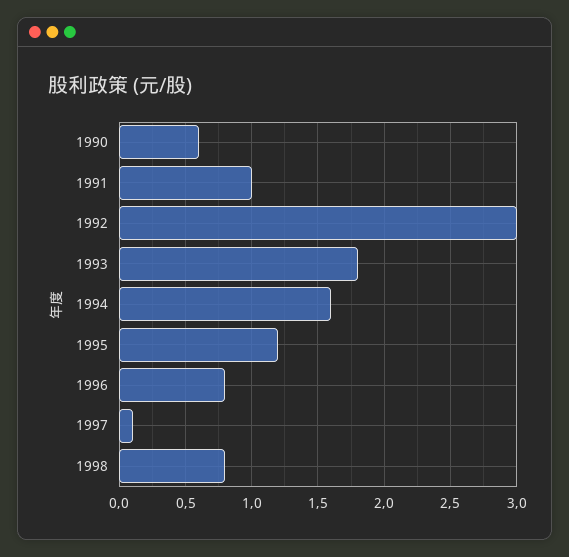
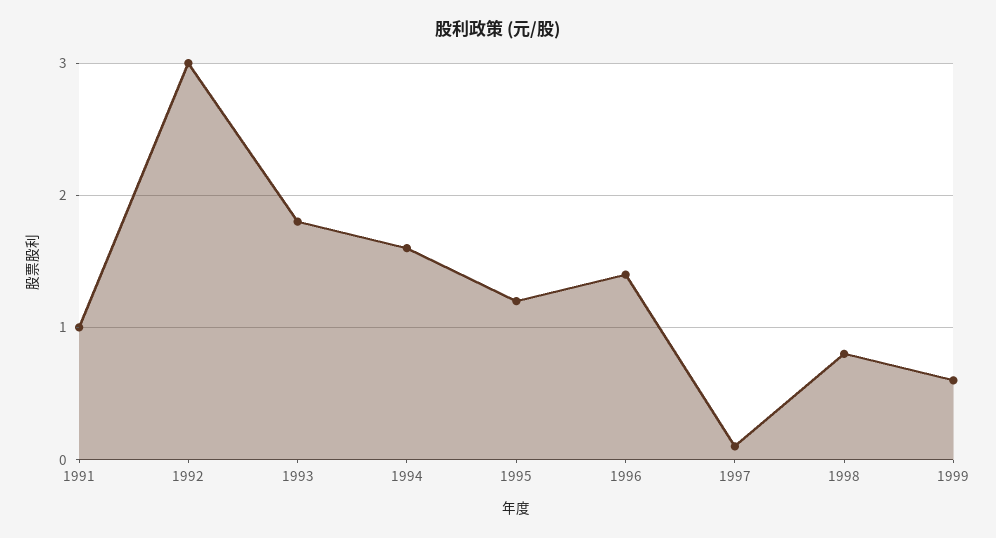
1990: 0.6 -> none
1996: 0.8 -> 1.4
1999: none -> 0.6

